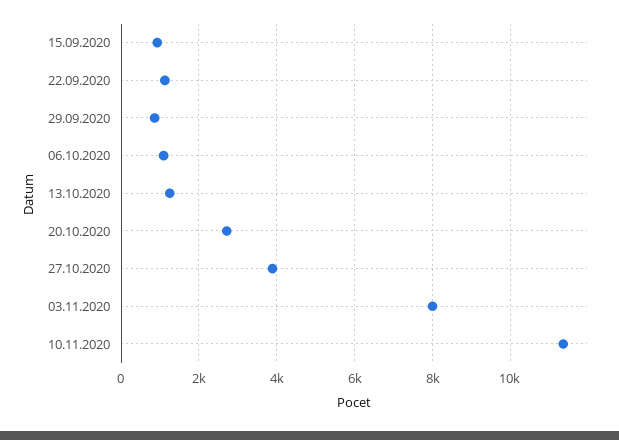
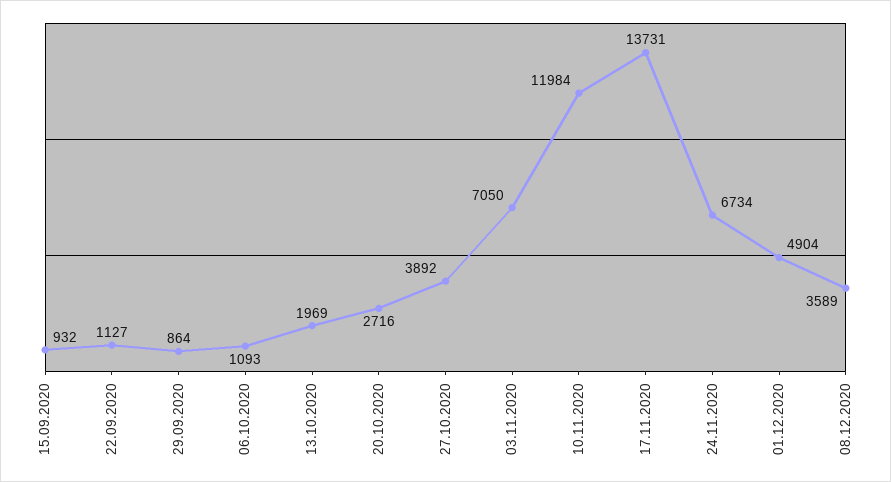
13.10.2020: 1200 -> 1969
03.11.2020: 8000 -> 7050
10.11.2020: 11400 -> 11984
17.11.2020: none -> 13731
24.11.2020: none -> 6734
01.12.2020: none -> 4904
08.12.2020: none -> 3589

